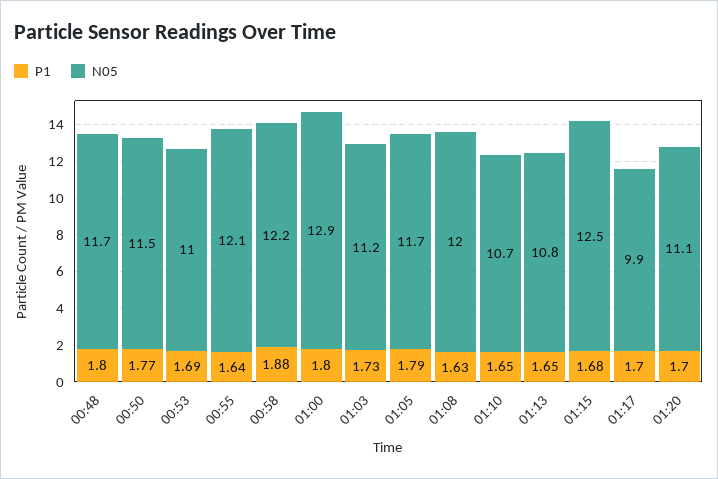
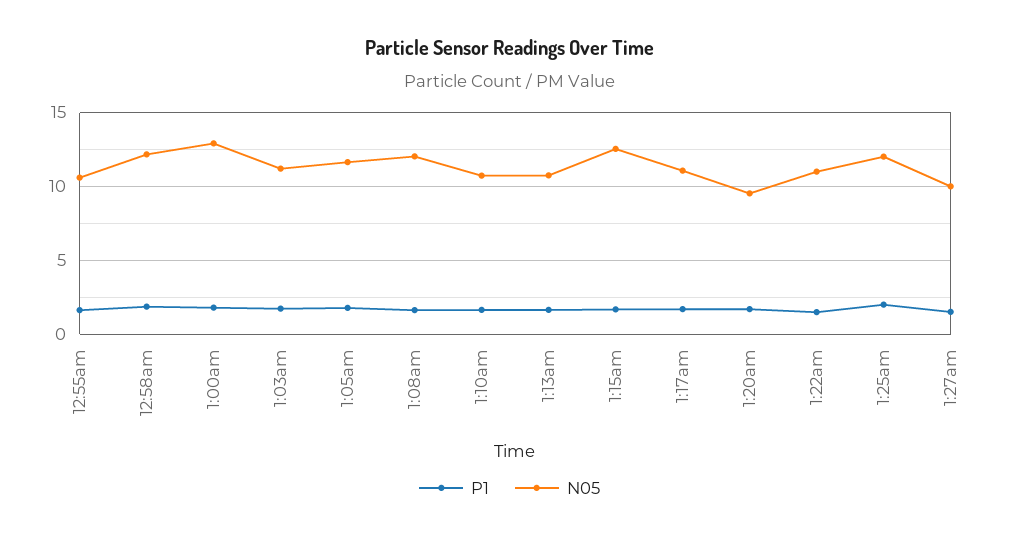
P1, 00:48: 1.8 -> none
N05, 00:48: 11.7 -> none
P1, 00:50: 1.77 -> none
N05, 00:50: 11.5 -> none
P1, 00:53: 1.69 -> none
N05, 00:53: 11 -> none
N05, 00:55: 12.1 -> 10.5
N05, 01:17: 9.9 -> 11
N05, 01:20: 11.1 -> 9.5
P1, 1:22am: none -> 1.5
N05, 1:22am: none -> 11
P1, 1:25am: none -> 2
N05, 1:25am: none -> 12
P1, 1:27am: none -> 1.5
N05, 1:27am: none -> 10

